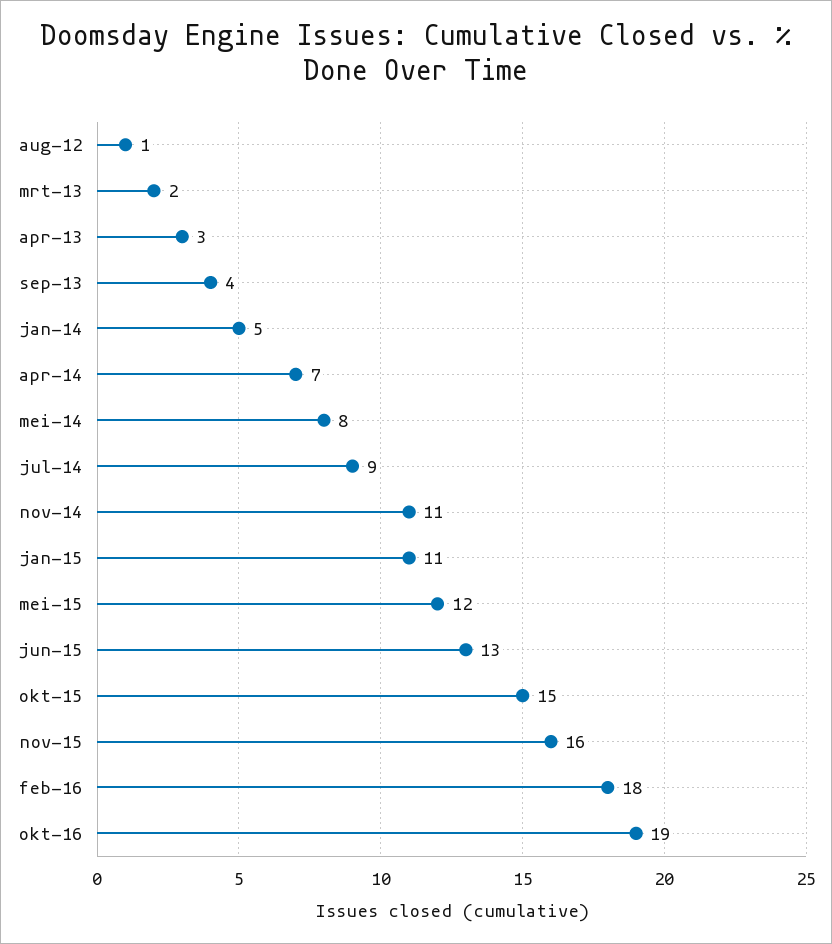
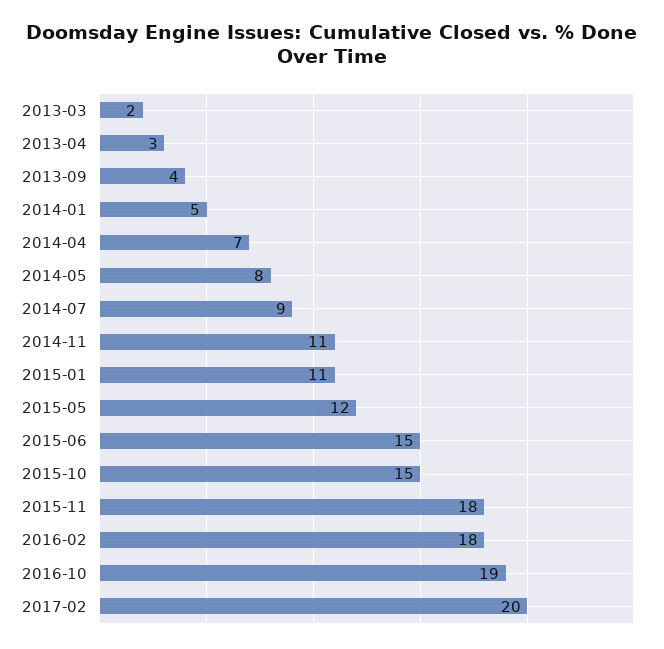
aug-12: 1 -> none
jun-15: 13 -> 15
nov-15: 16 -> 18
2017-02: none -> 20

